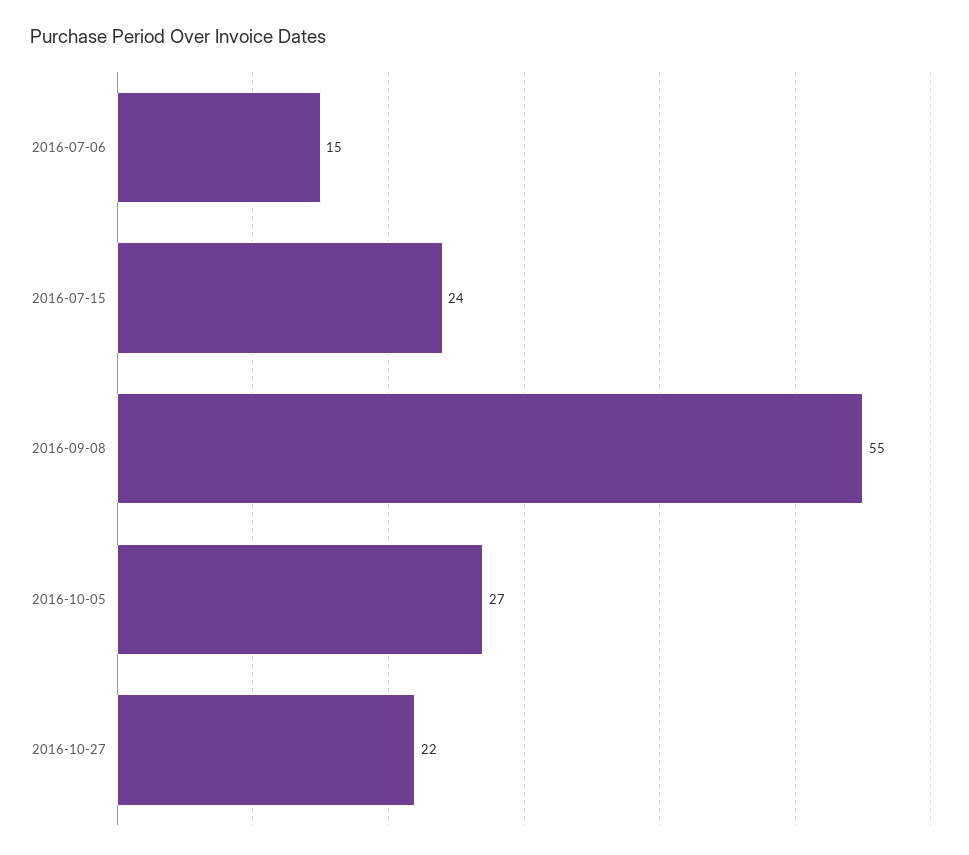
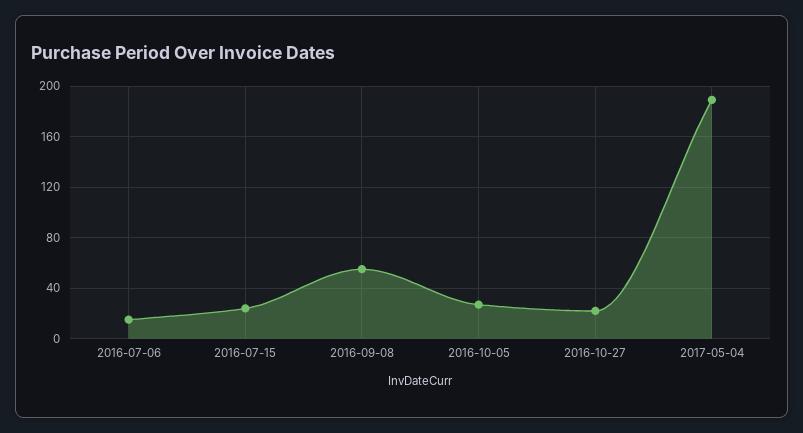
2017-05-04: none -> 190

